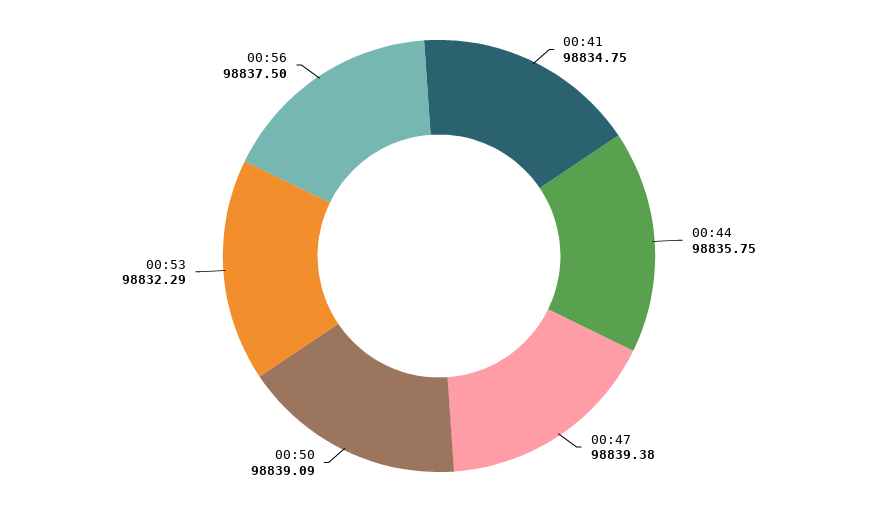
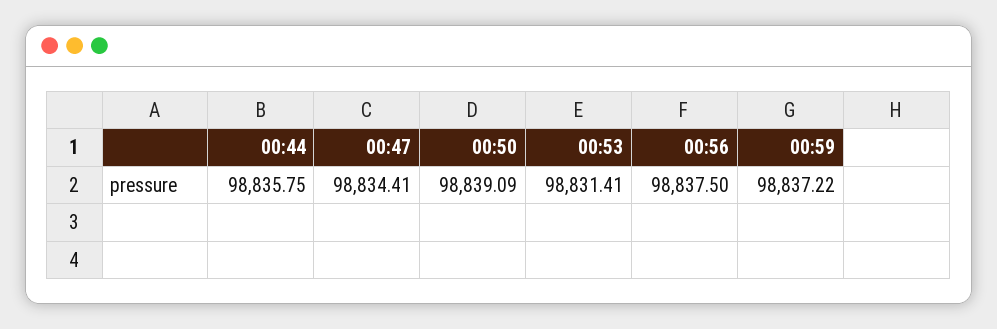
00:41: 98834.75 -> none
00:47: 98839.38 -> 98834.41
00:53: 98832.29 -> 98831.41
00:59: none -> 98837.22

